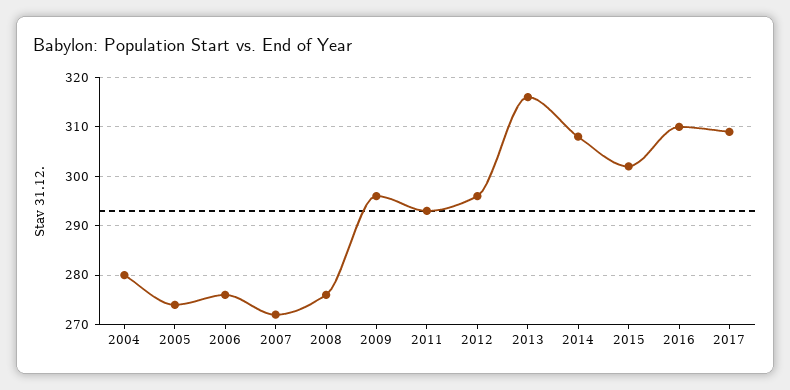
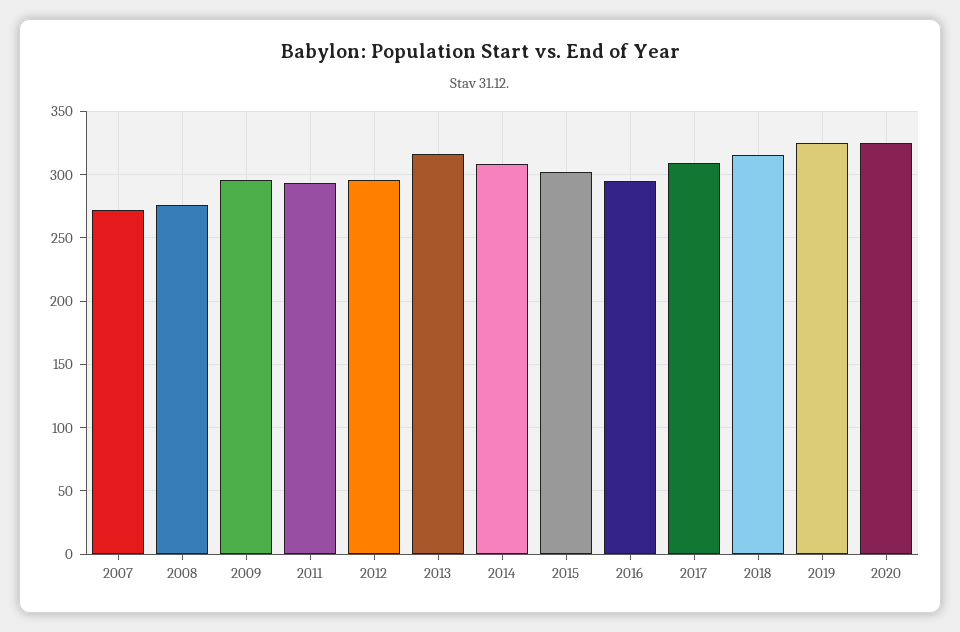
2004: 280 -> none
2005: 275 -> none
2006: 275 -> none
2016: 310 -> 295
2018: none -> 315
2019: none -> 325
2020: none -> 325

